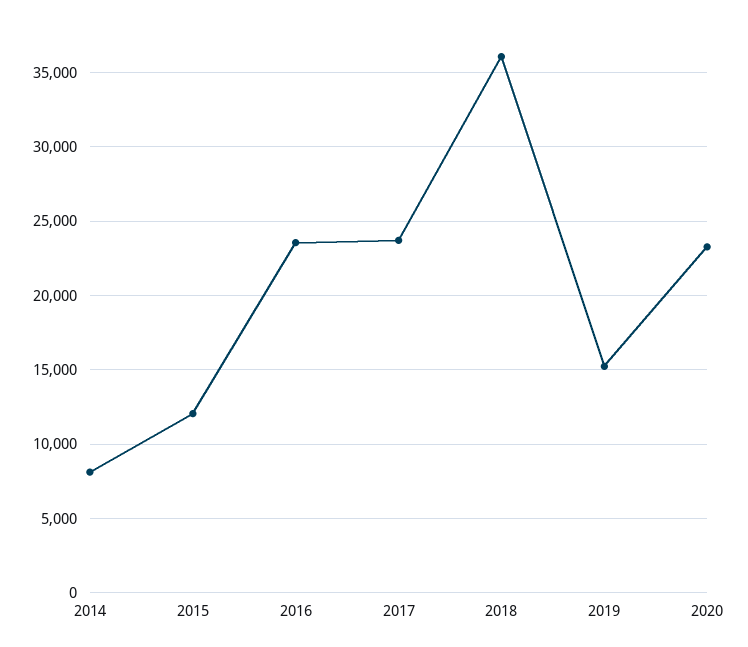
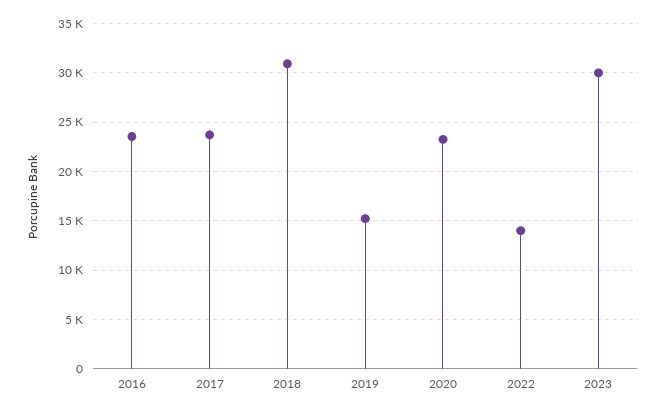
2014: 8000 -> none
2015: 12000 -> none
2018: 36000 -> 31000
2022: none -> 14000
2023: none -> 30000

